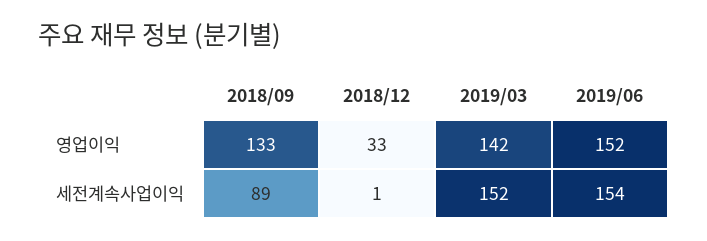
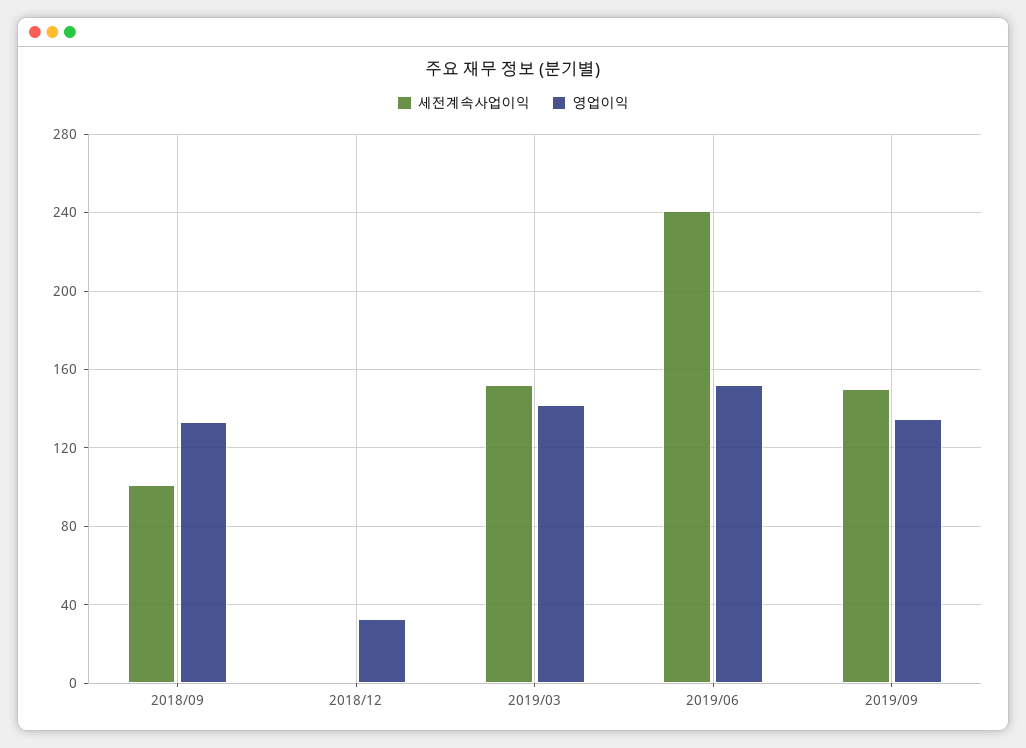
세전계속사업이익, 2018/09: 89 -> 100
세전계속사업이익, 2019/06: 154 -> 240
세전계속사업이익, 2019/09: none -> 150
영업이익, 2019/09: none -> 135

